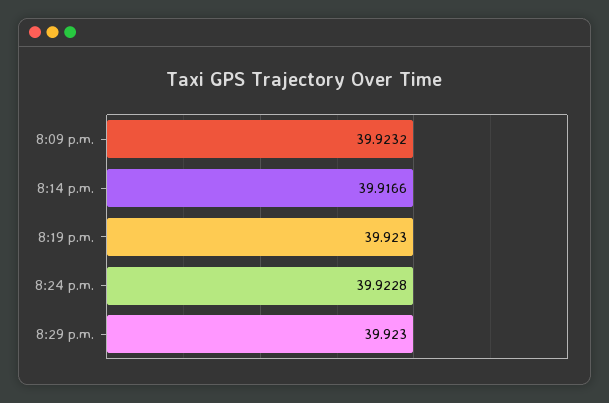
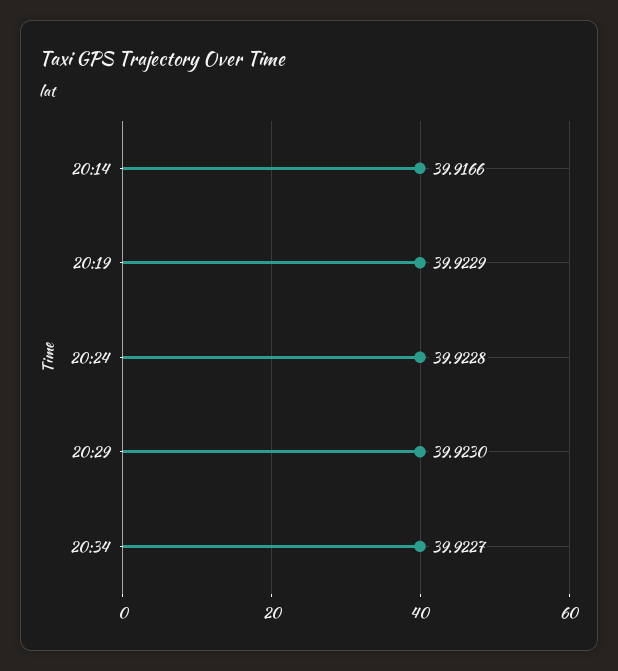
8:09 p.m.: 39.9232 -> none
8:19 p.m.: 39.923 -> 39.9229
20:34: none -> 39.9227

